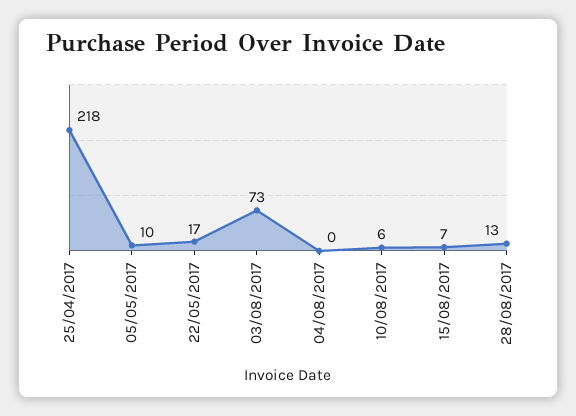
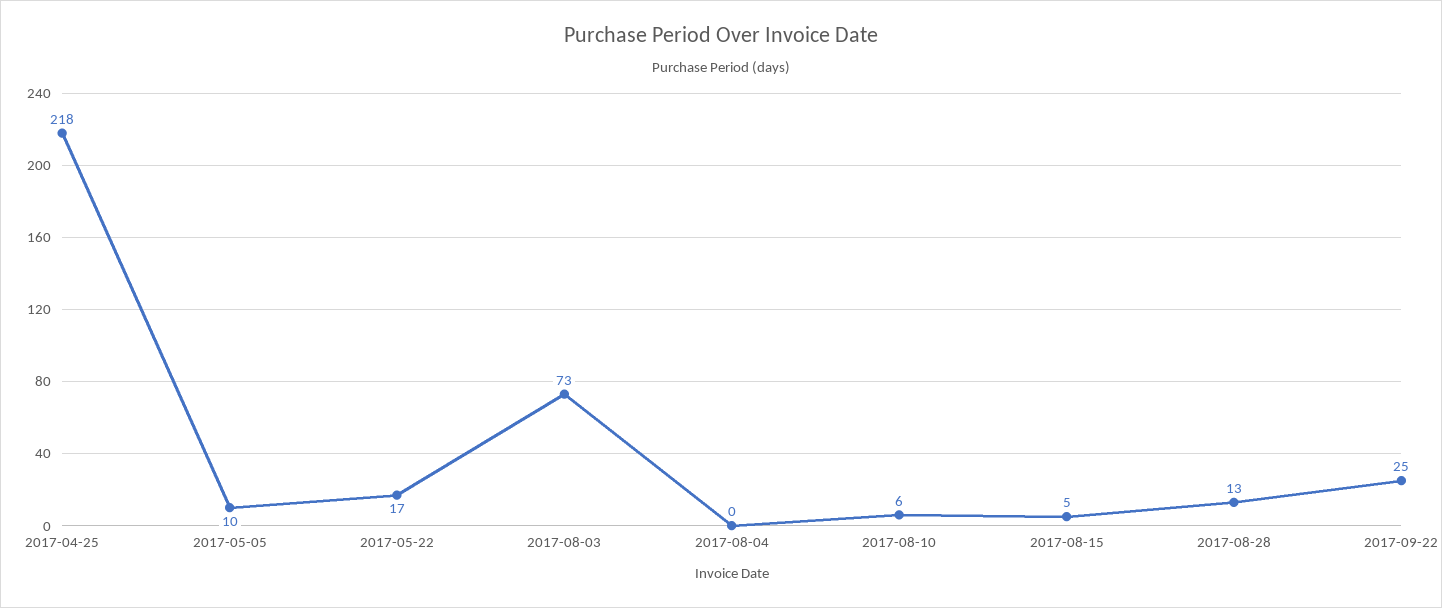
15/08/2017: 7 -> 5
2017-09-22: none -> 25

